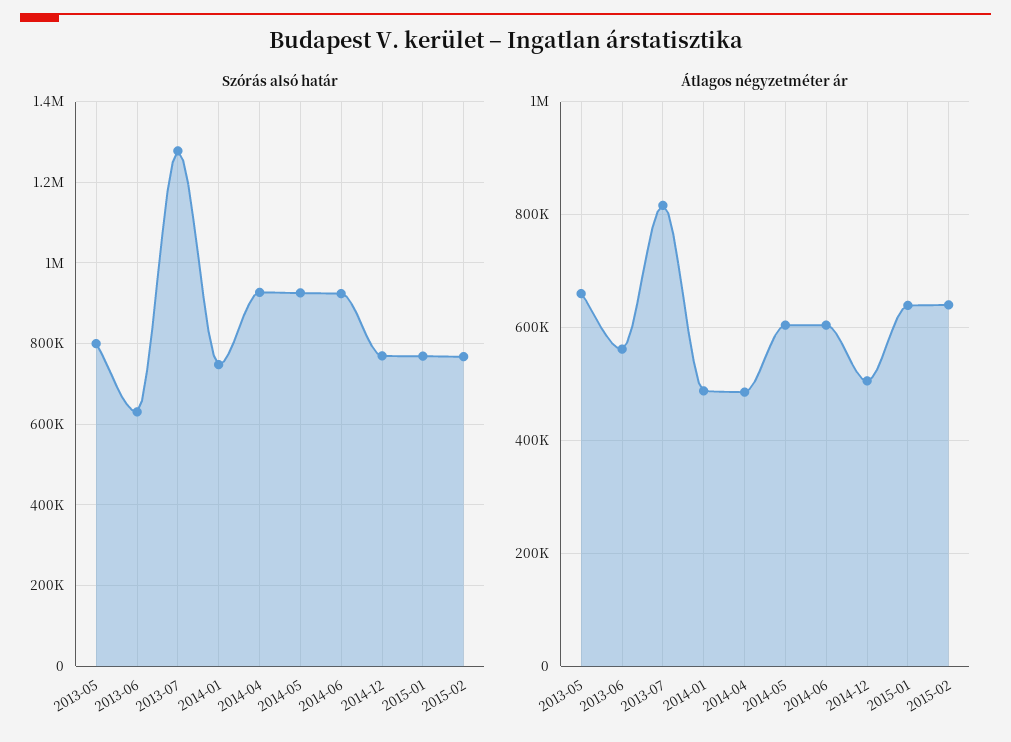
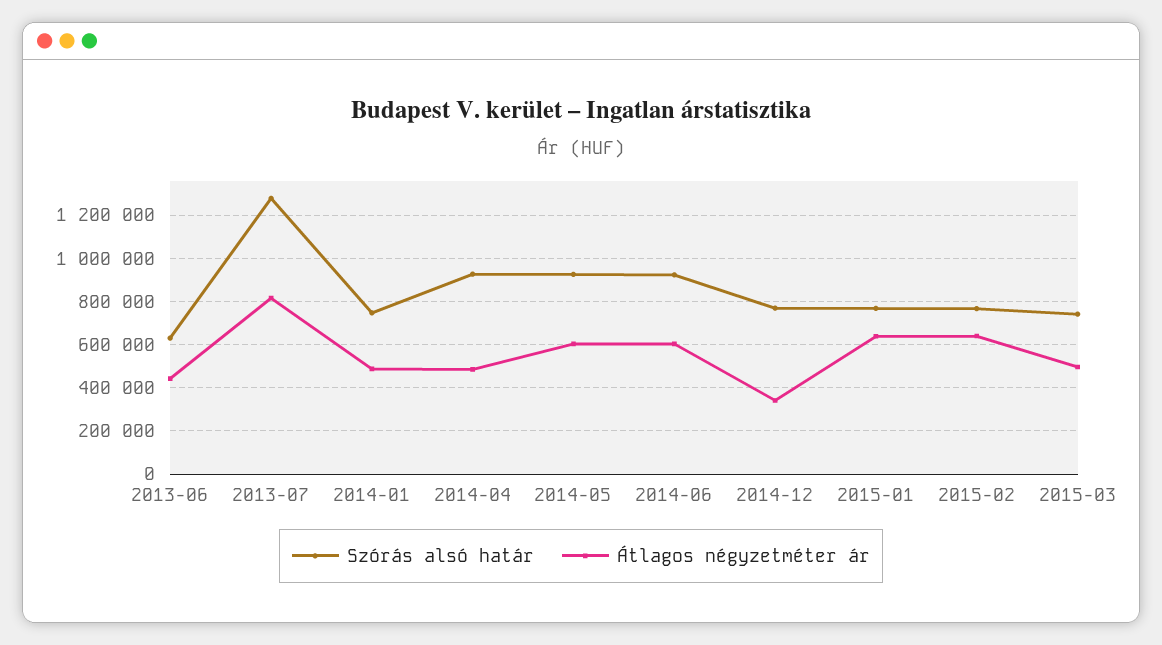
Szórás alsó határ, 2013-05: 800000 -> none
Átlagos négyzetméter ár, 2013-05: 660000 -> none
Átlagos négyzetméter ár, 2013-06: 560000 -> 450000
Átlagos négyzetméter ár, 2014-12: 500000 -> 350000
Szórás alsó határ, 2015-03: none -> 750000
Átlagos négyzetméter ár, 2015-03: none -> 500000

